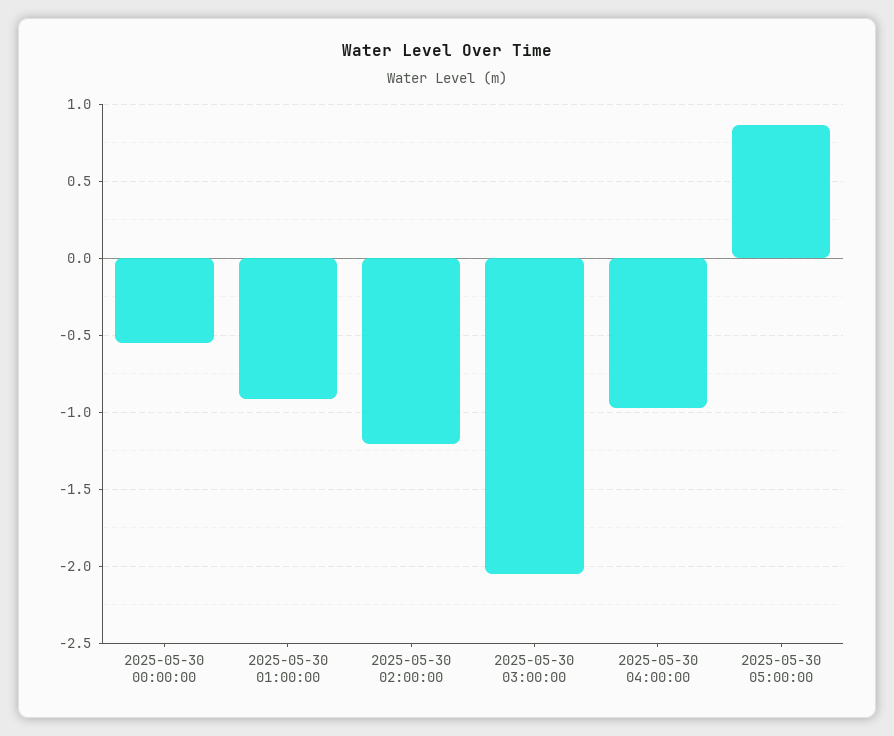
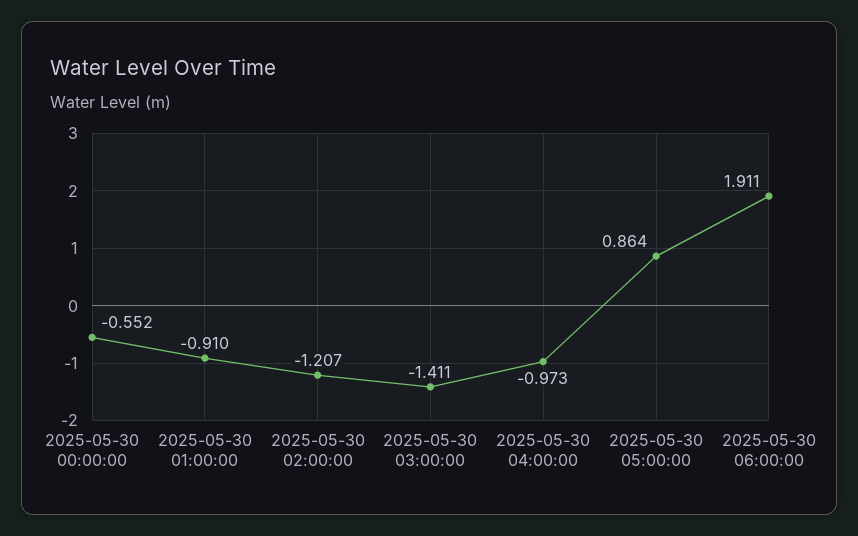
2025-05-30 03:00:00: -2.05 -> -1.411
2025-05-30 06:00:00: none -> 1.911

